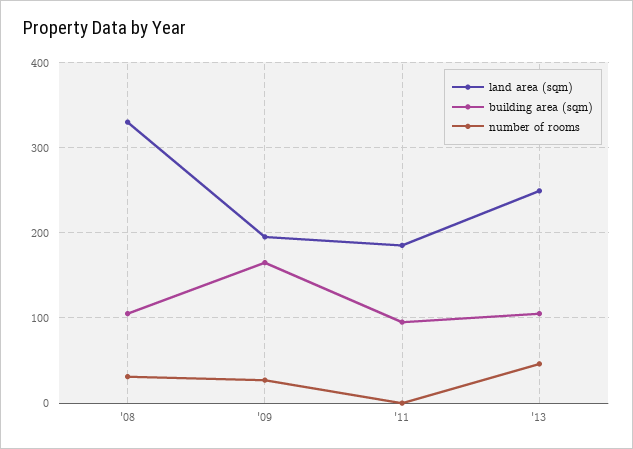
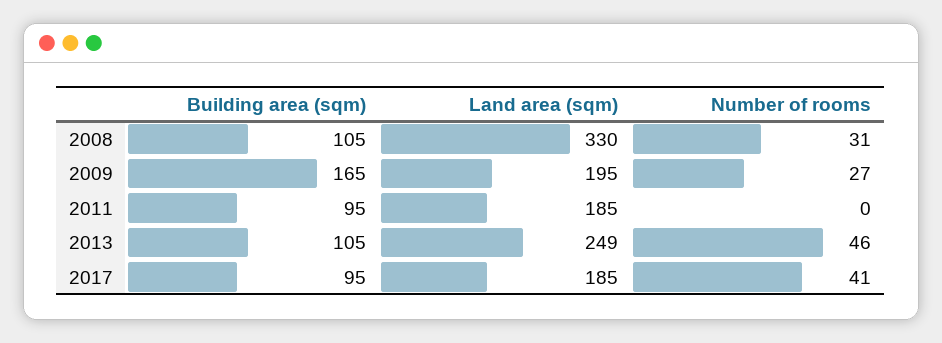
building area (sqm), 2017: none -> 95
land area (sqm), 2017: none -> 185
number of rooms, 2017: none -> 41

